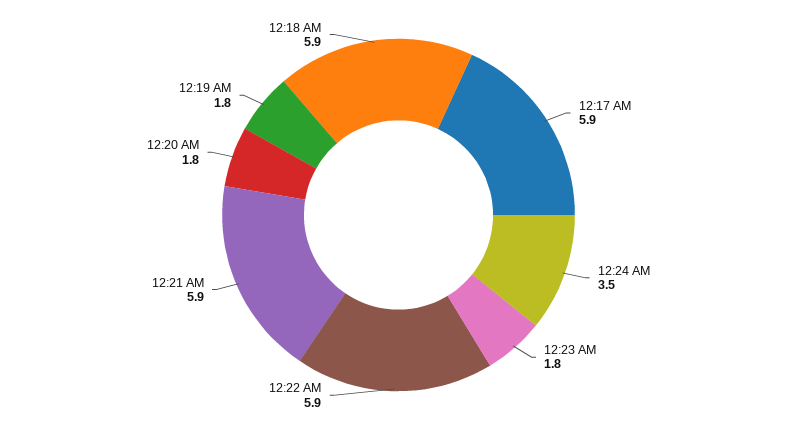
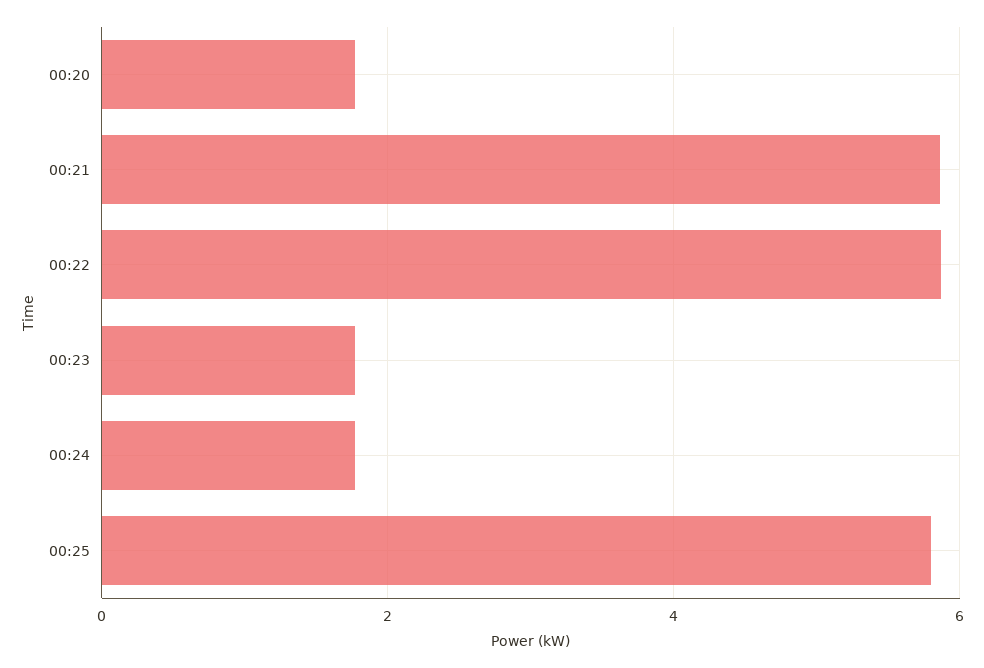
12:17 AM: 5.9 -> none
12:24 AM: 3.5 -> 1.8
12:19 AM: 1.8 -> none
12:18 AM: 5.9 -> none
00:25: none -> 5.8

